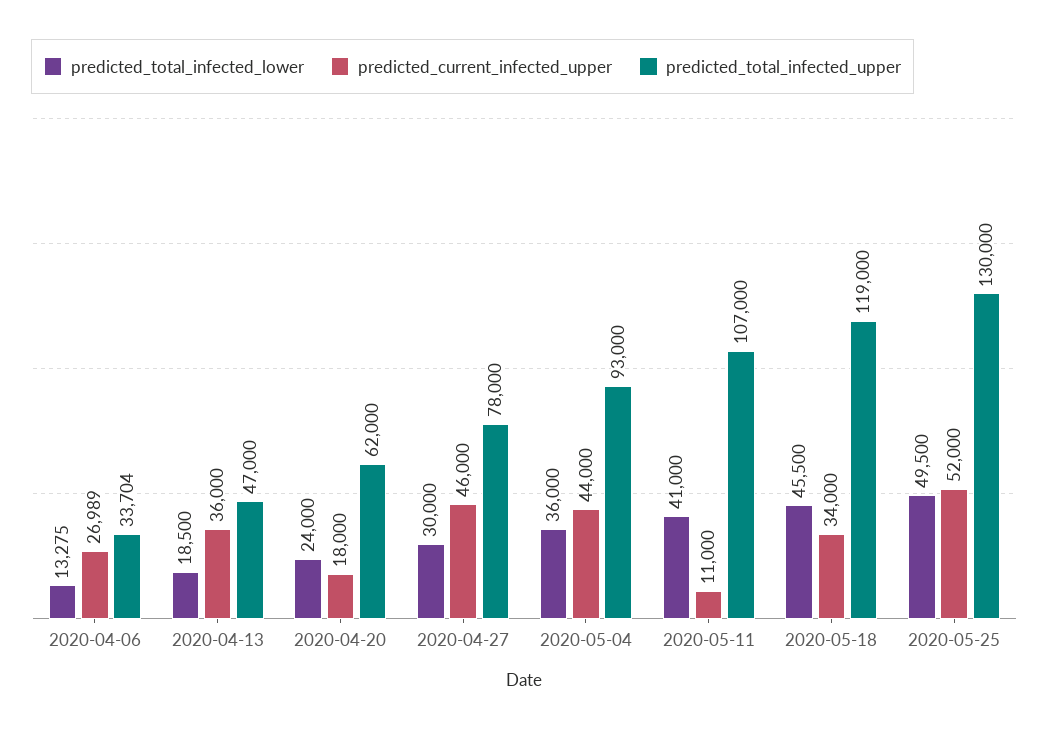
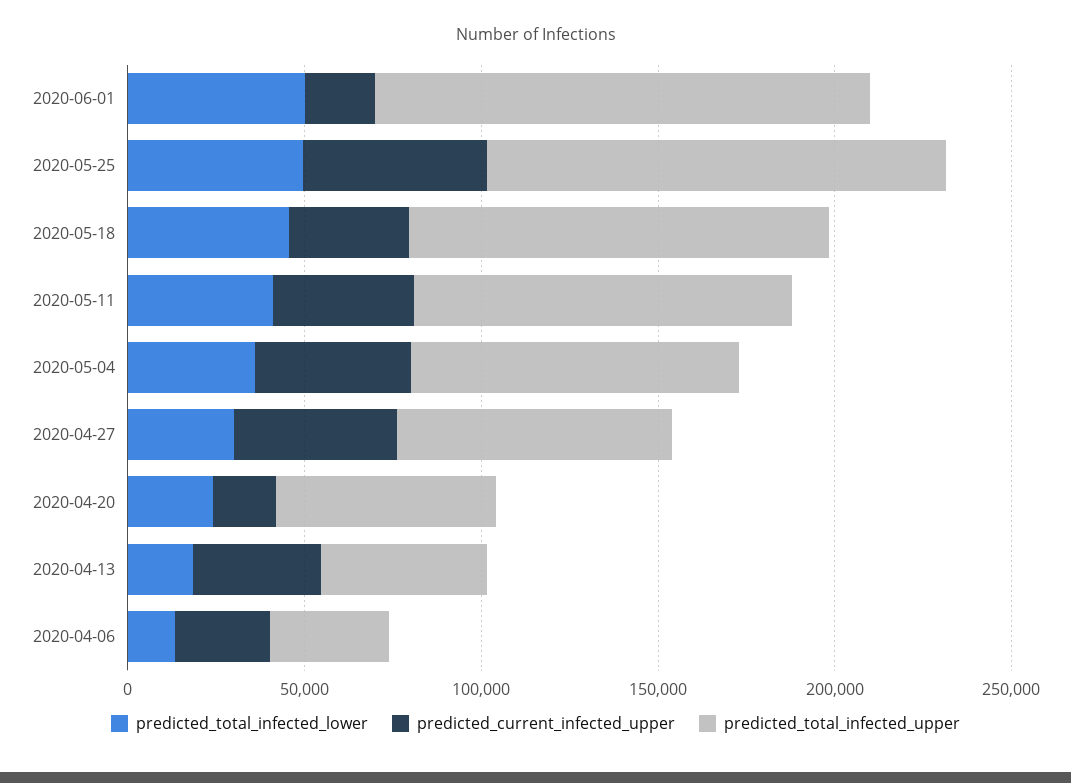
predicted_current_infected_upper, 2020-05-11: 11000 -> 40000
predicted_total_infected_lower, 2020-06-01: none -> 50000
predicted_current_infected_upper, 2020-06-01: none -> 20000
predicted_total_infected_upper, 2020-06-01: none -> 140000

